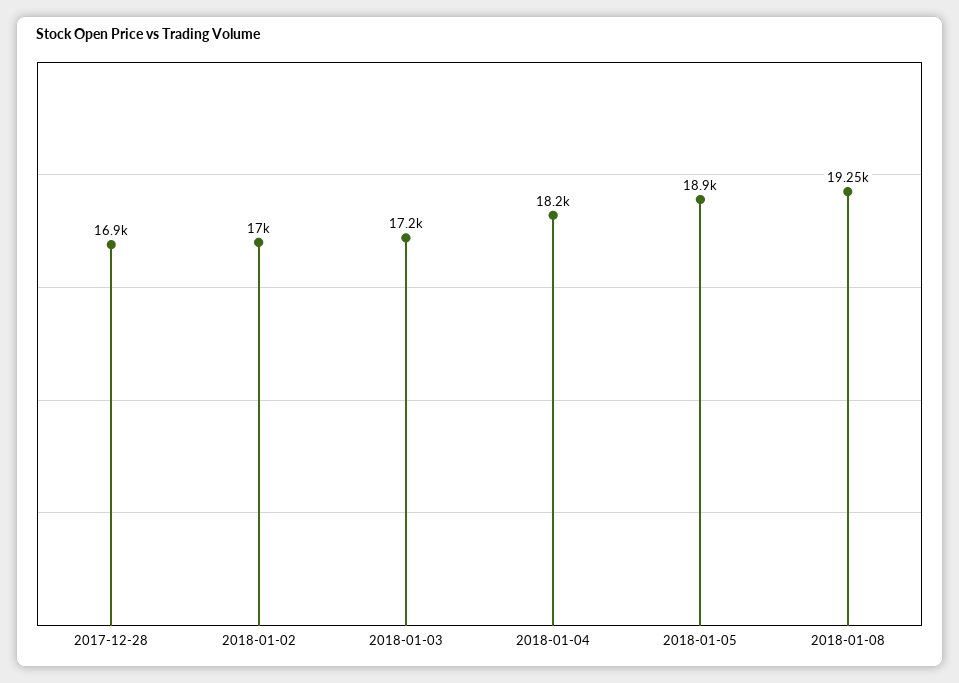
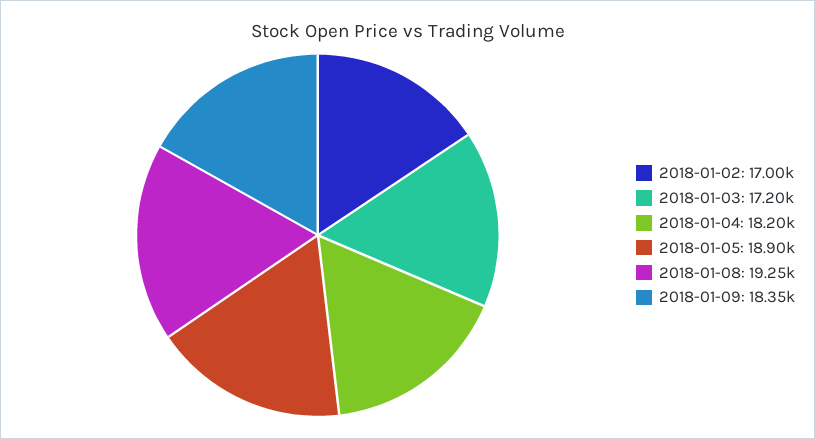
2017-12-28: 16900 -> none
2018-01-09: none -> 18350

